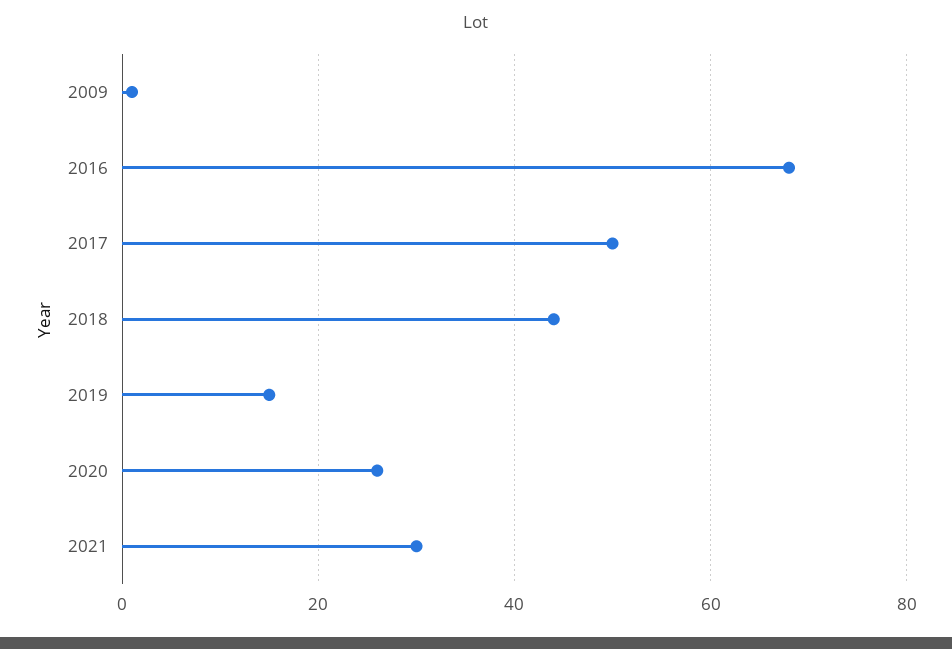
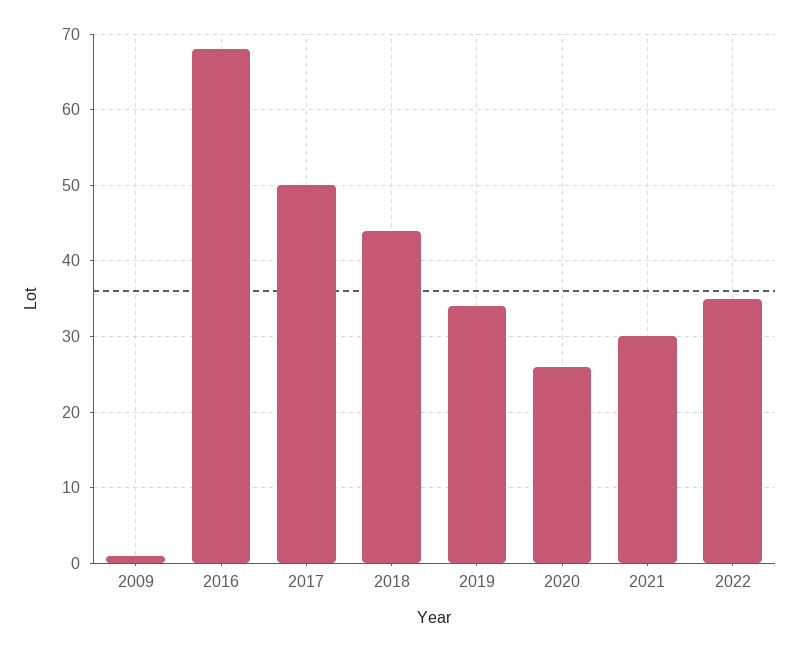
2019: 15 -> 34
2022: none -> 35

